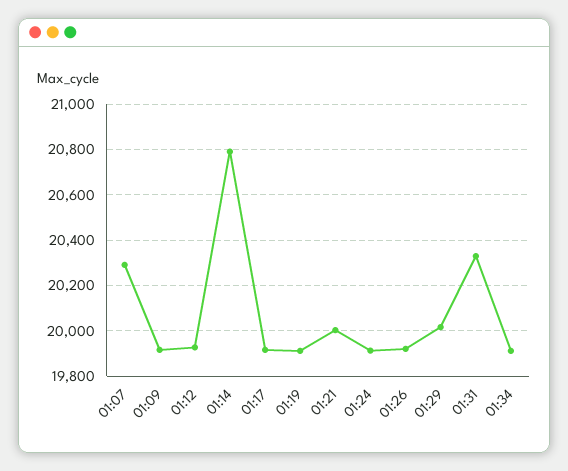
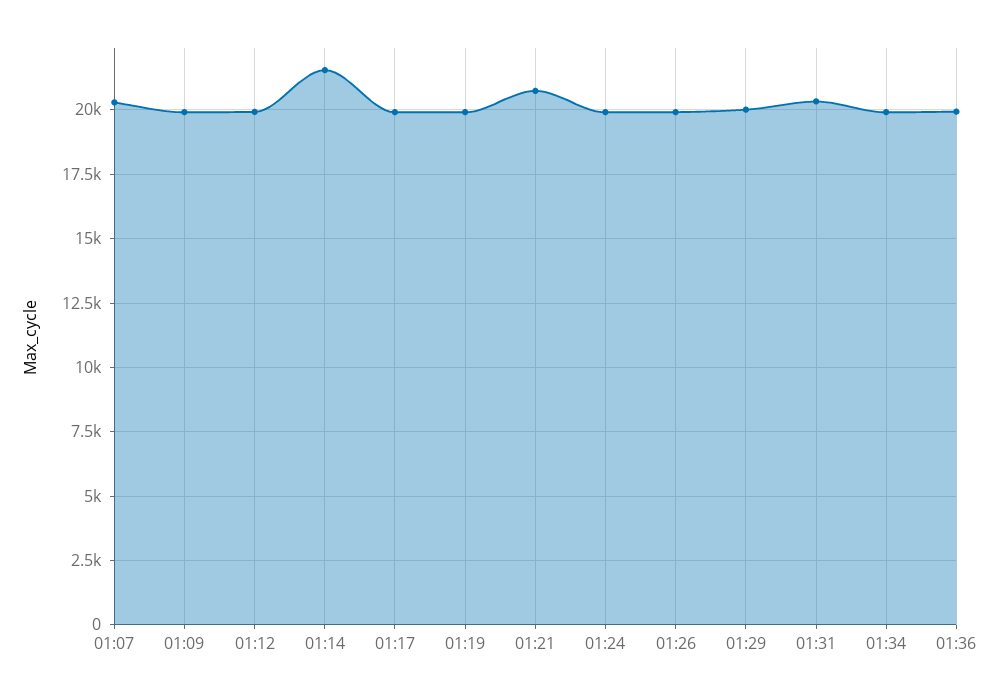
01:14: 20800 -> 21500
01:21: 20000 -> 20750
01:36: none -> 20000

